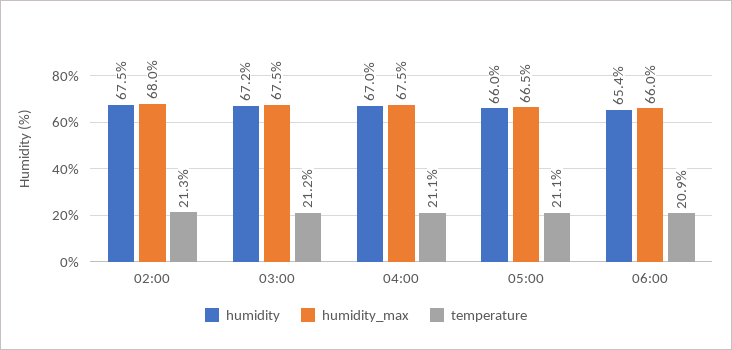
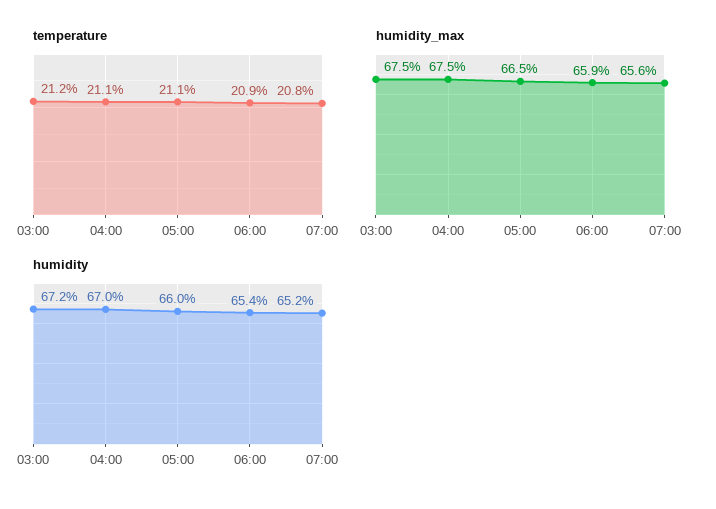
humidity, 02:00: 67.5 -> none
humidity_max, 02:00: 68 -> none
temperature, 02:00: 21.3 -> none
humidity_max, 06:00: 66 -> 65.9
temperature, 07:00: none -> 20.8
humidity_max, 07:00: none -> 65.6
humidity, 07:00: none -> 65.2

